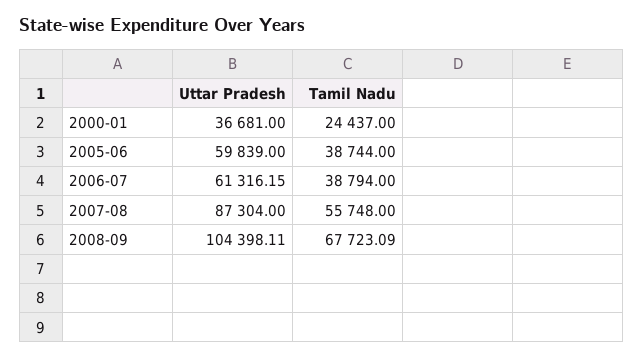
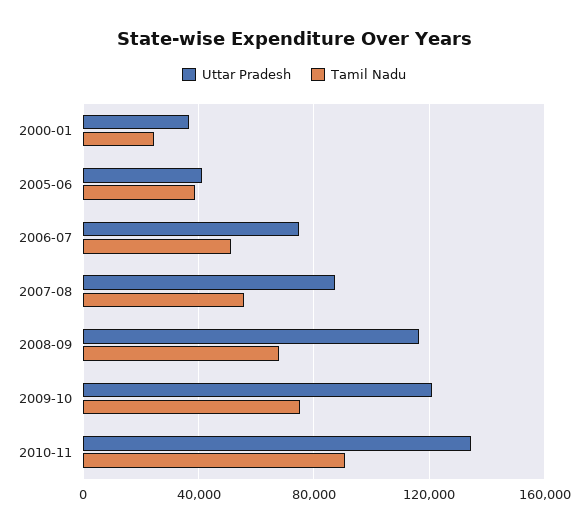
Uttar Pradesh, 2005-06: 59839 -> 40000
Uttar Pradesh, 2006-07: 61316.15 -> 75000
Tamil Nadu, 2006-07: 38794 -> 50000
Uttar Pradesh, 2008-09: 104398.11 -> 115000
Uttar Pradesh, 2009-10: none -> 120000
Tamil Nadu, 2009-10: none -> 75000
Uttar Pradesh, 2010-11: none -> 135000
Tamil Nadu, 2010-11: none -> 90000

